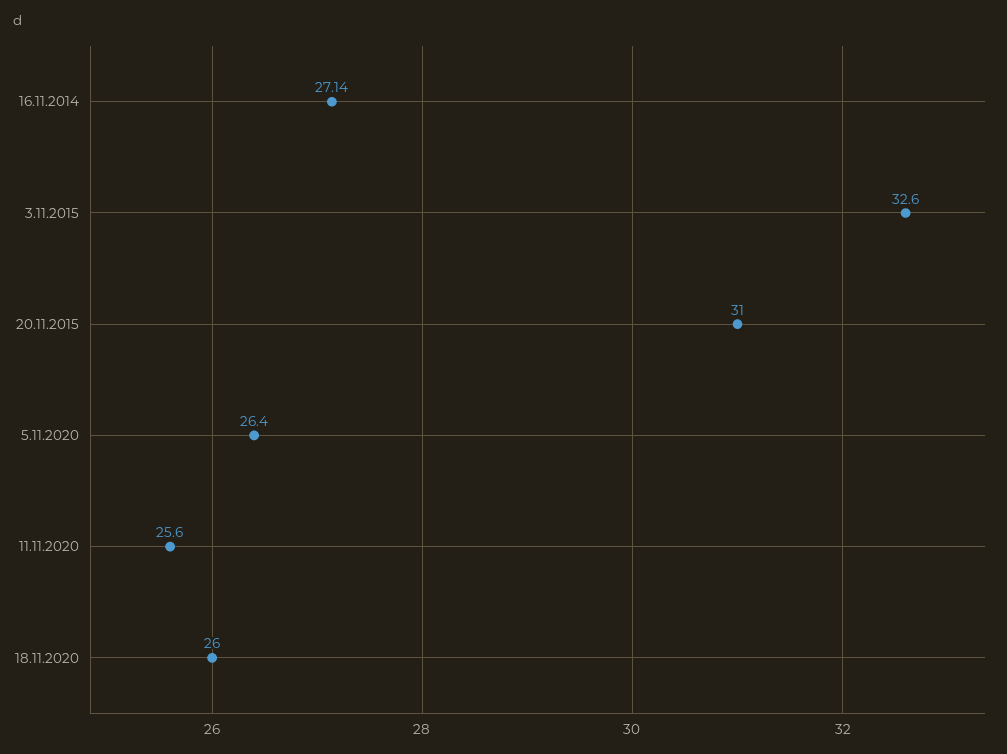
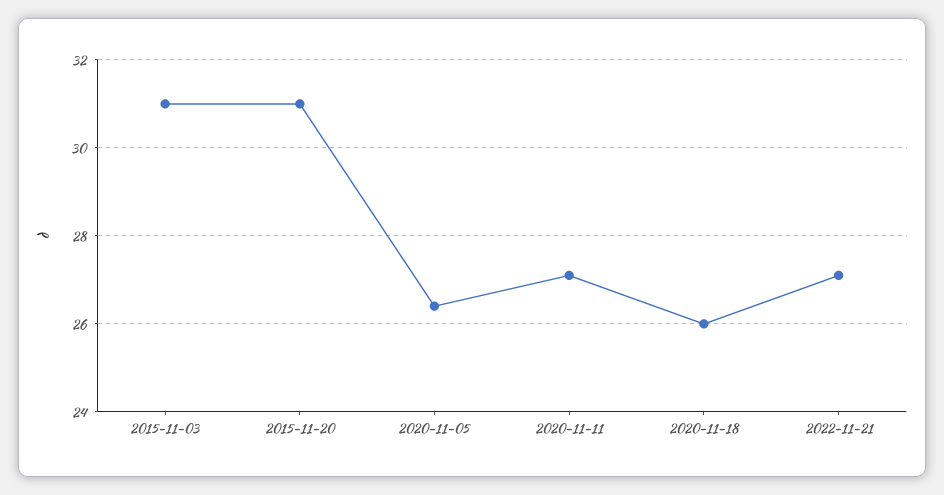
16.11.2014: 27.14 -> none
3.11.2015: 32.6 -> 31
11.11.2020: 25.6 -> 27
2022-11-21: none -> 27

